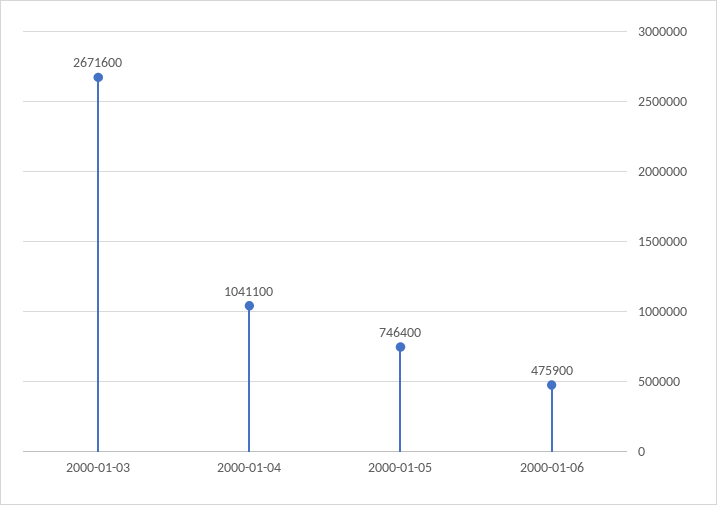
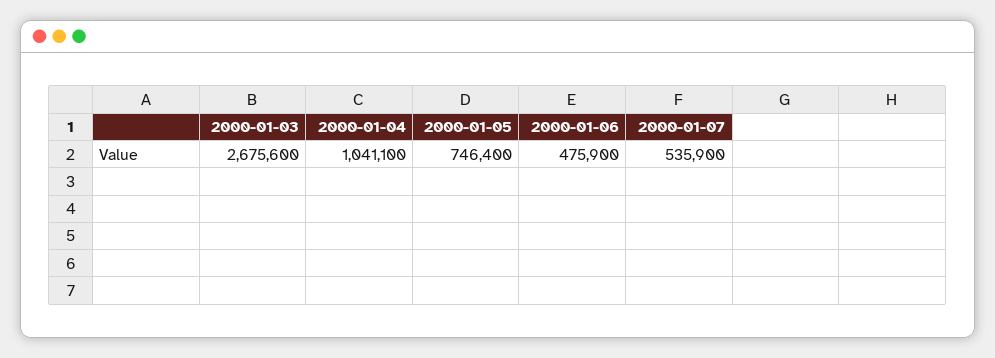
2000-01-03: 2671600 -> 2675600
2000-01-07: none -> 535900

